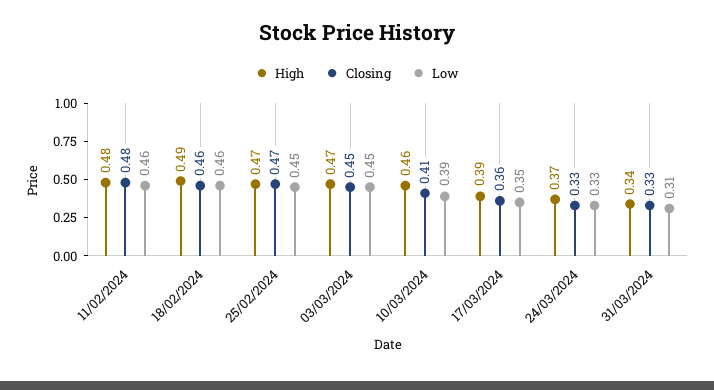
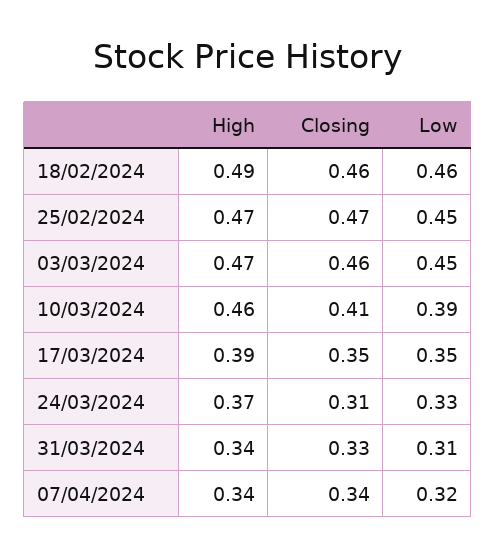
High, 11/02/2024: 0.48 -> none
Closing, 11/02/2024: 0.48 -> none
Low, 11/02/2024: 0.46 -> none
Closing, 03/03/2024: 0.45 -> 0.46
Closing, 17/03/2024: 0.36 -> 0.35
Closing, 24/03/2024: 0.33 -> 0.31
High, 07/04/2024: none -> 0.34
Closing, 07/04/2024: none -> 0.34
Low, 07/04/2024: none -> 0.32

